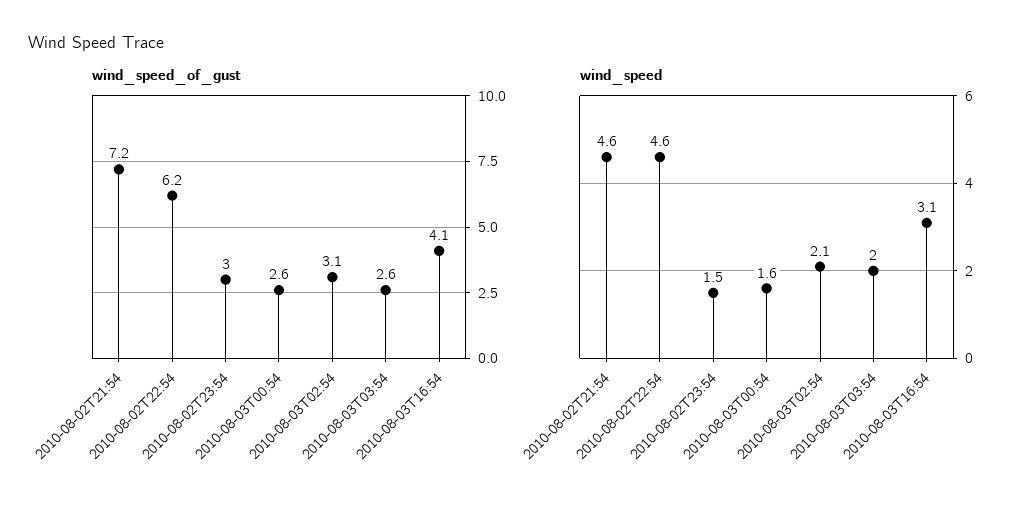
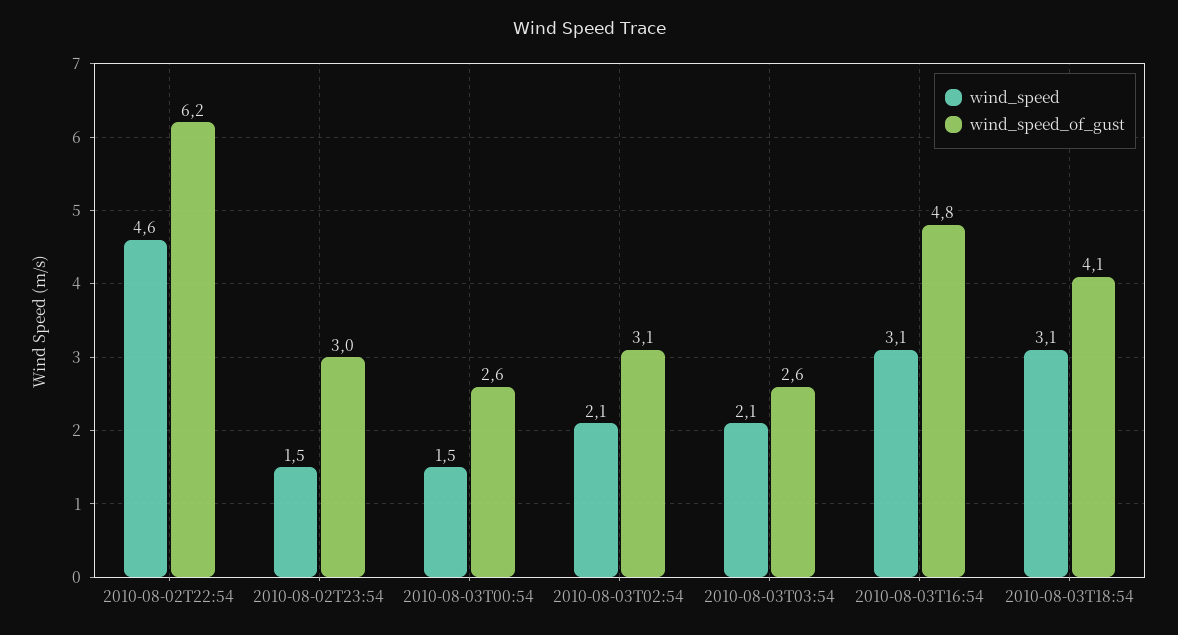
wind_speed_of_gust, 2010-08-02T21:54: 7.2 -> none
wind_speed_of_gust, 2010-08-03T16:54: 4.1 -> 4.8
wind_speed, 2010-08-02T21:54: 4.6 -> none
wind_speed, 2010-08-03T00:54: 1.6 -> 1.5
wind_speed, 2010-08-03T03:54: 2 -> 2.1
wind_speed, 2010-08-03T18:54: none -> 3.1
wind_speed_of_gust, 2010-08-03T18:54: none -> 4.1

